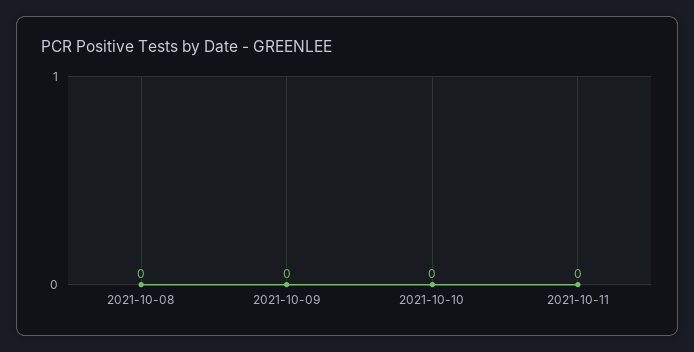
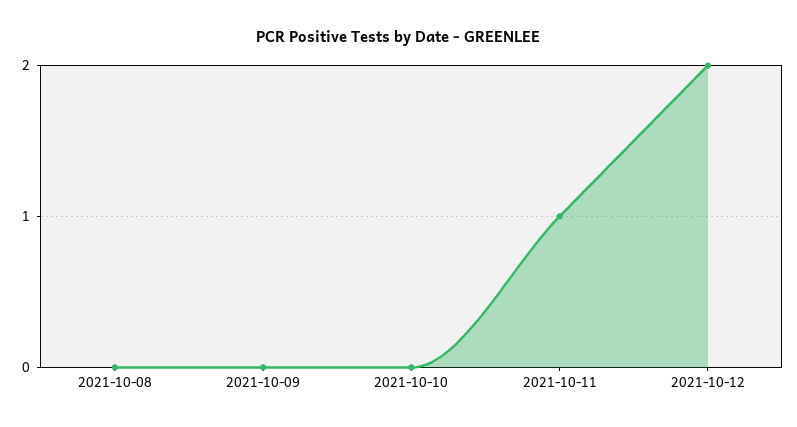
2021-10-11: 0 -> 1
2021-10-12: none -> 2

